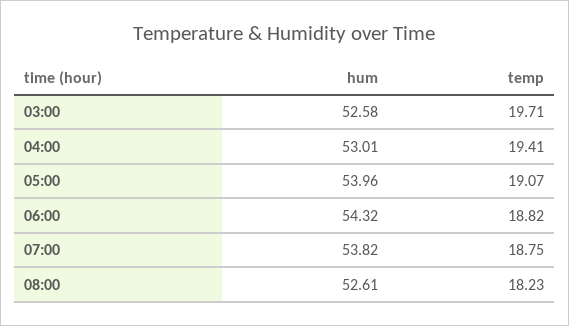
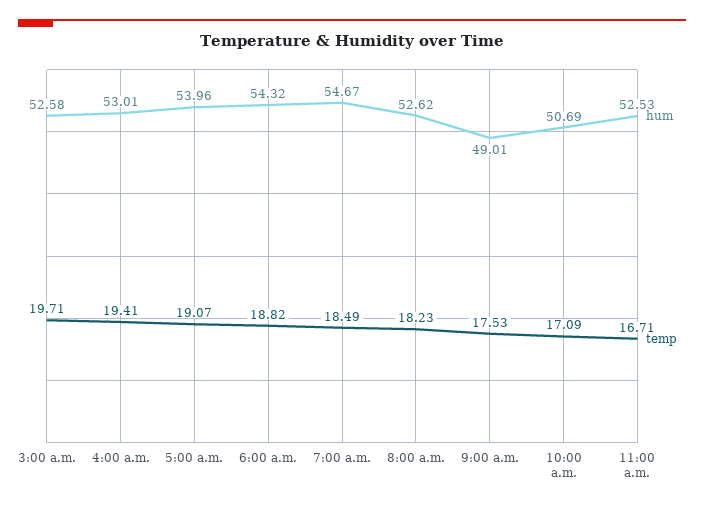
hum, 07:00: 53.82 -> 54.67
temp, 07:00: 18.75 -> 18.49
hum, 08:00: 52.61 -> 52.62
hum, 9:00 a.m.: none -> 49.01
temp, 9:00 a.m.: none -> 17.53
hum, 10:00 a.m.: none -> 50.69
temp, 10:00 a.m.: none -> 17.09
hum, 11:00 a.m.: none -> 52.53
temp, 11:00 a.m.: none -> 16.71

